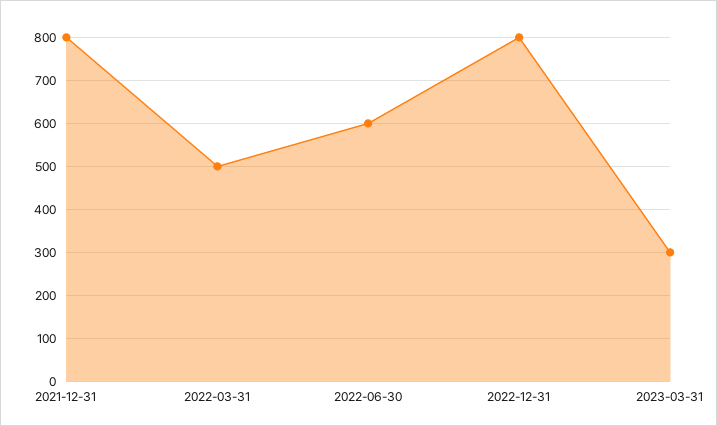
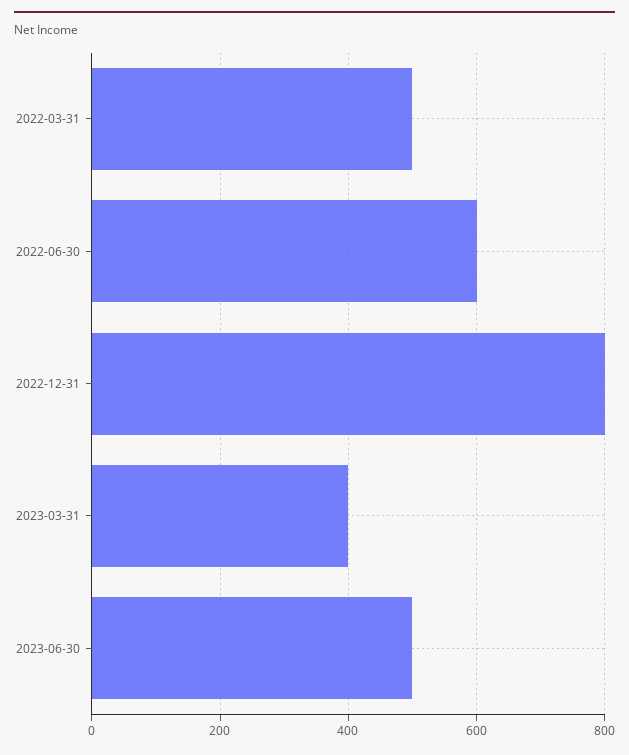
2021-12-31: 800 -> none
2023-03-31: 300 -> 400
2023-06-30: none -> 500

